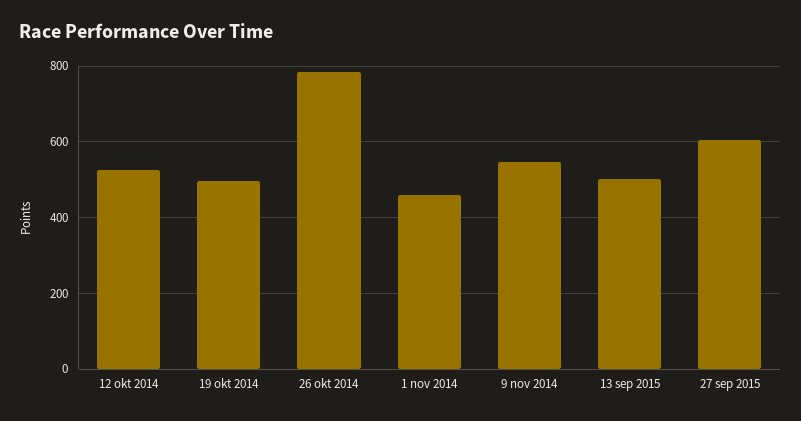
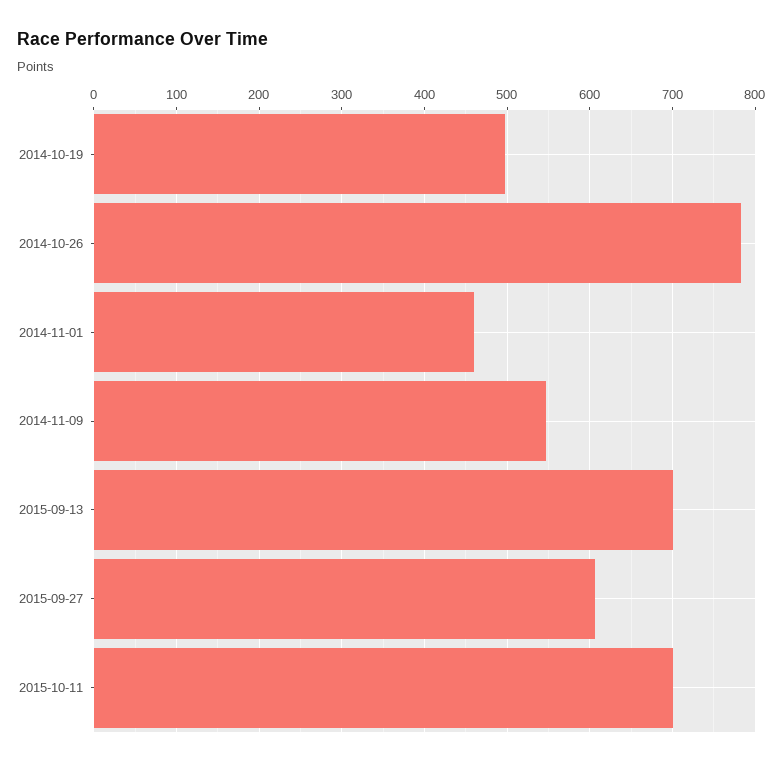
12 okt 2014: 520 -> none
13 sep 2015: 500 -> 700
2015-10-11: none -> 700

